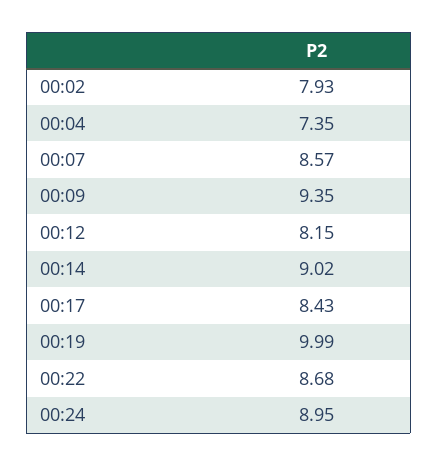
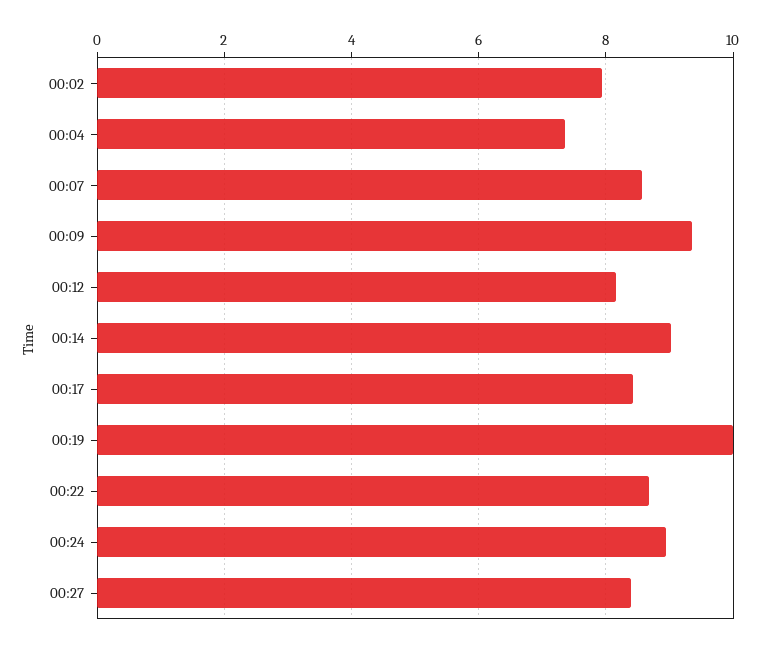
00:27: none -> 8.4

